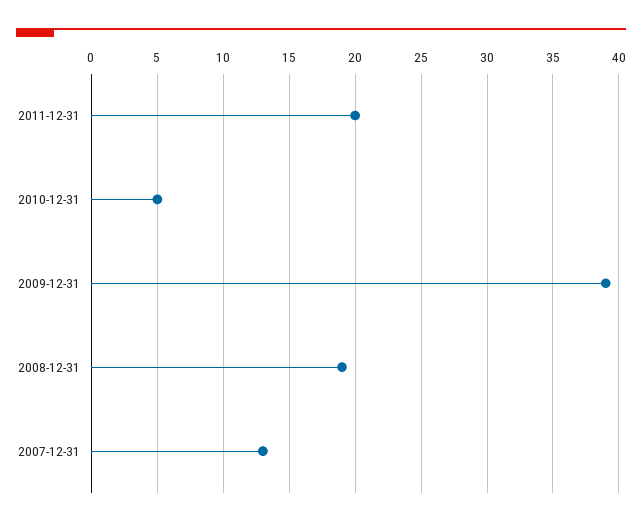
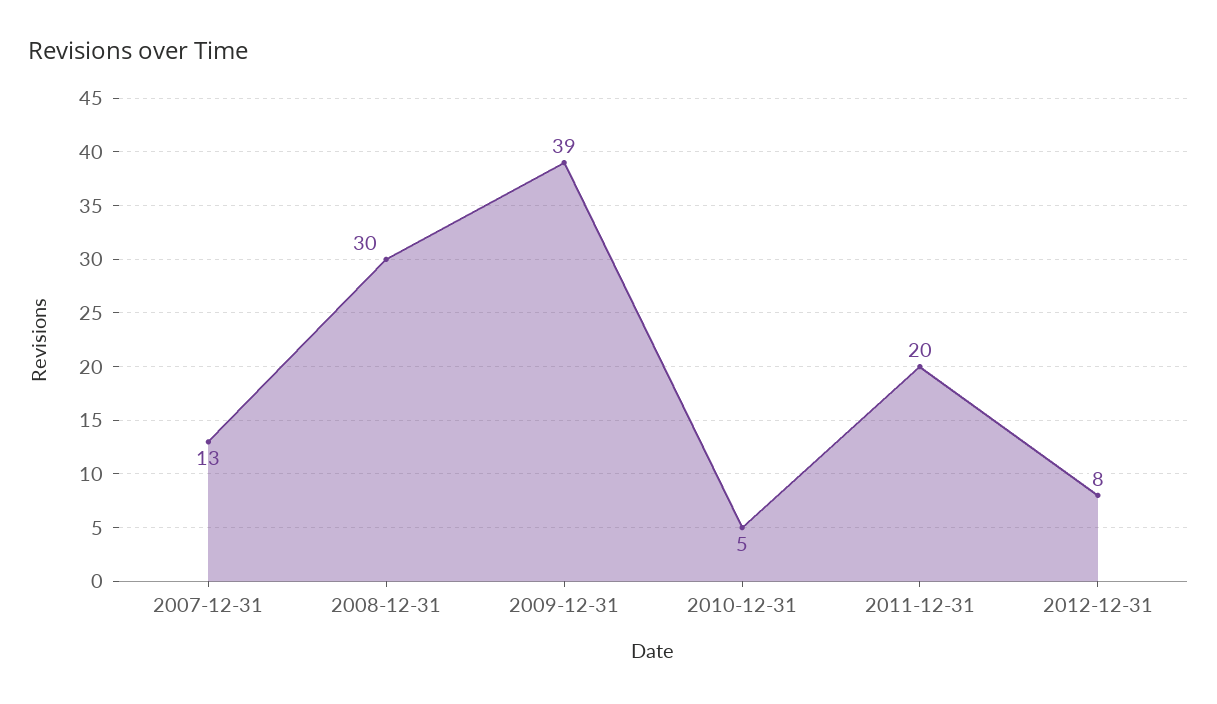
2008-12-31: 19 -> 30
2012-12-31: none -> 8

